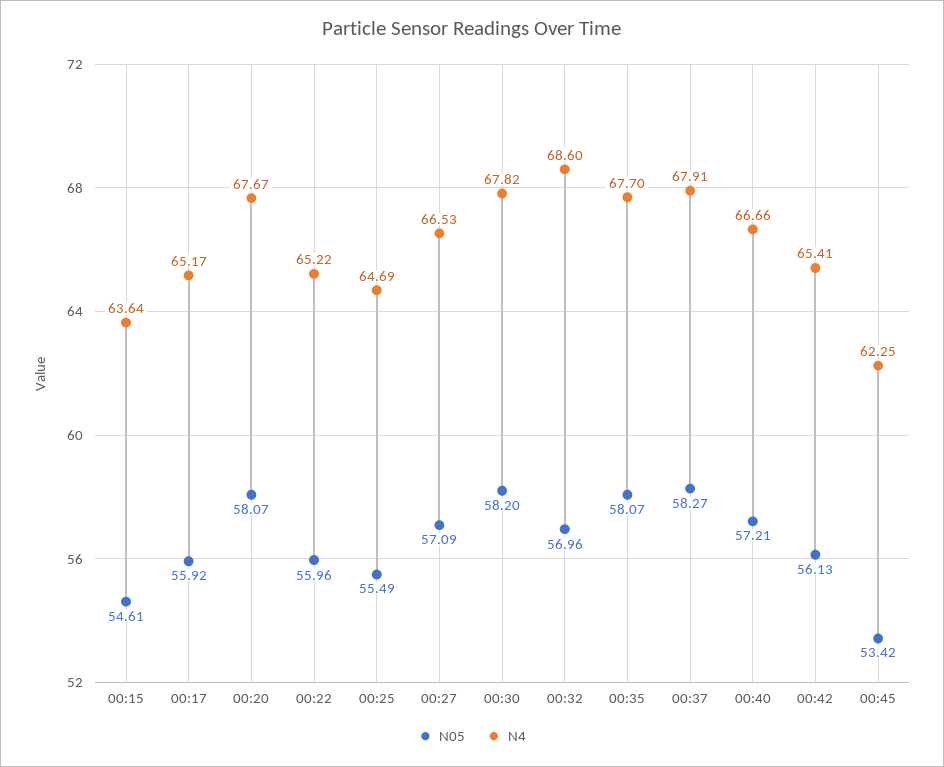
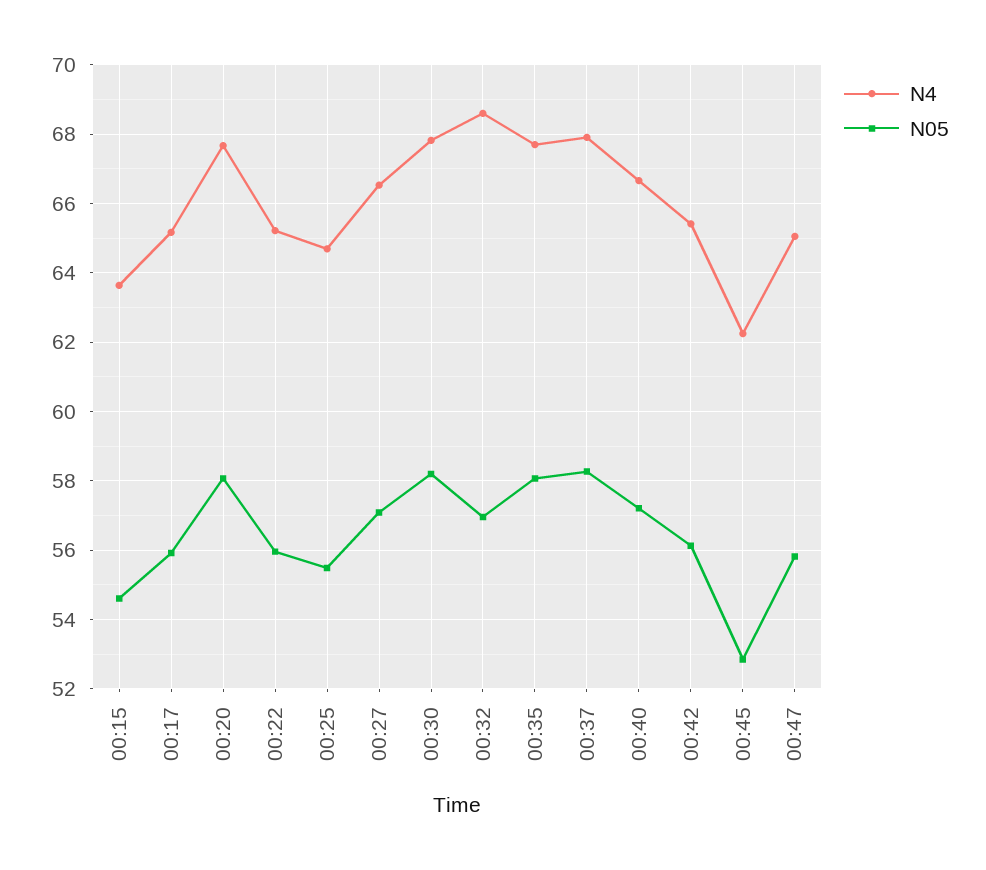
N05, 00:45: 53.42 -> 52.8
N4, 00:47: none -> 65
N05, 00:47: none -> 55.8

